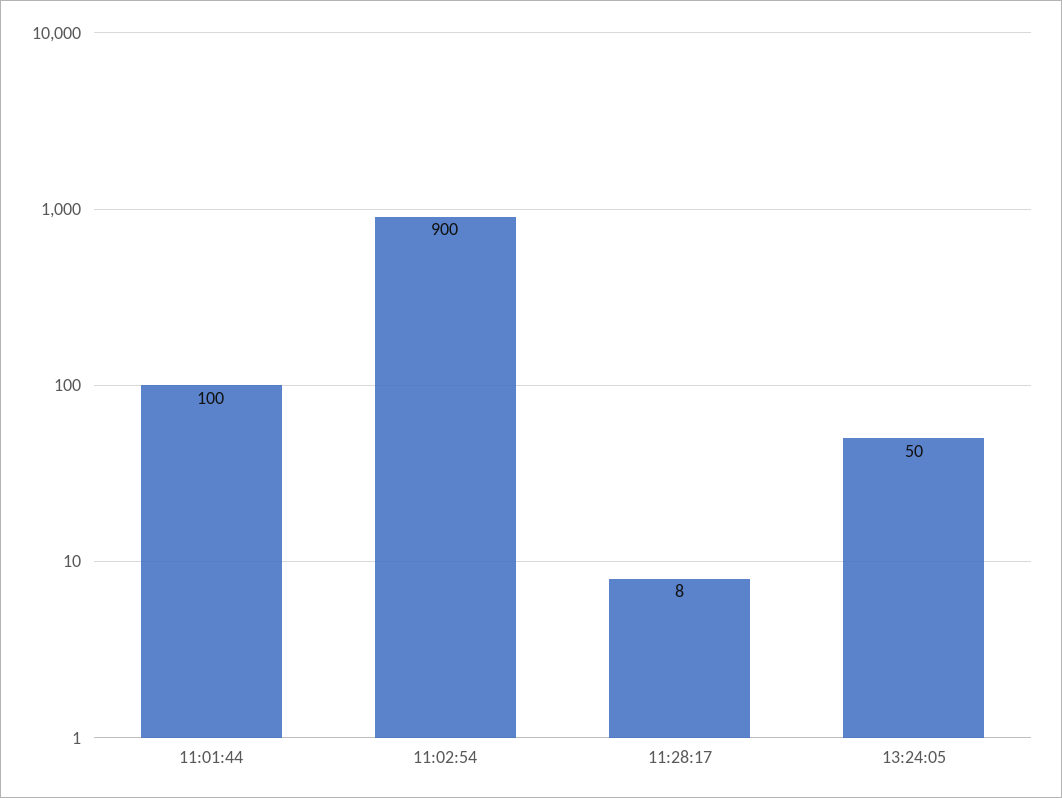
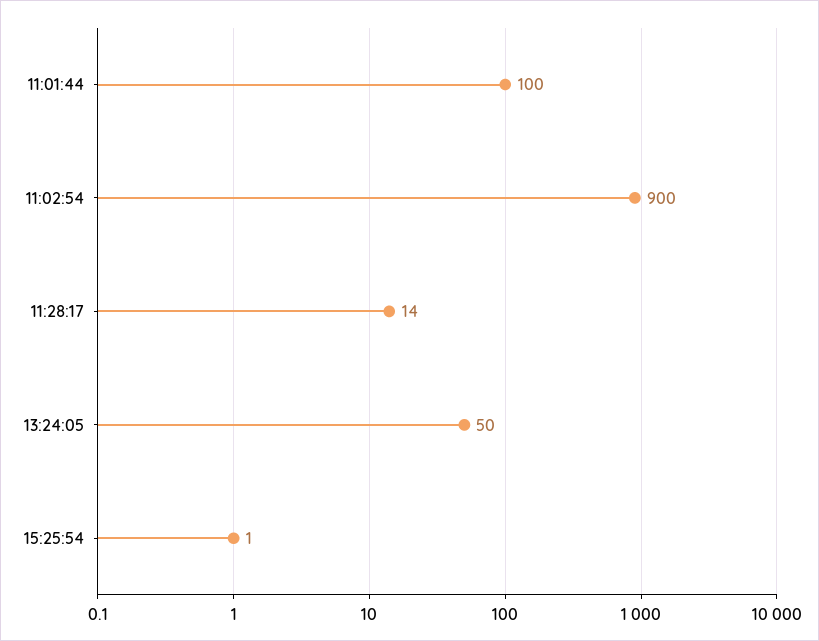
11:28:17: 8 -> 14
15:25:54: none -> 1

